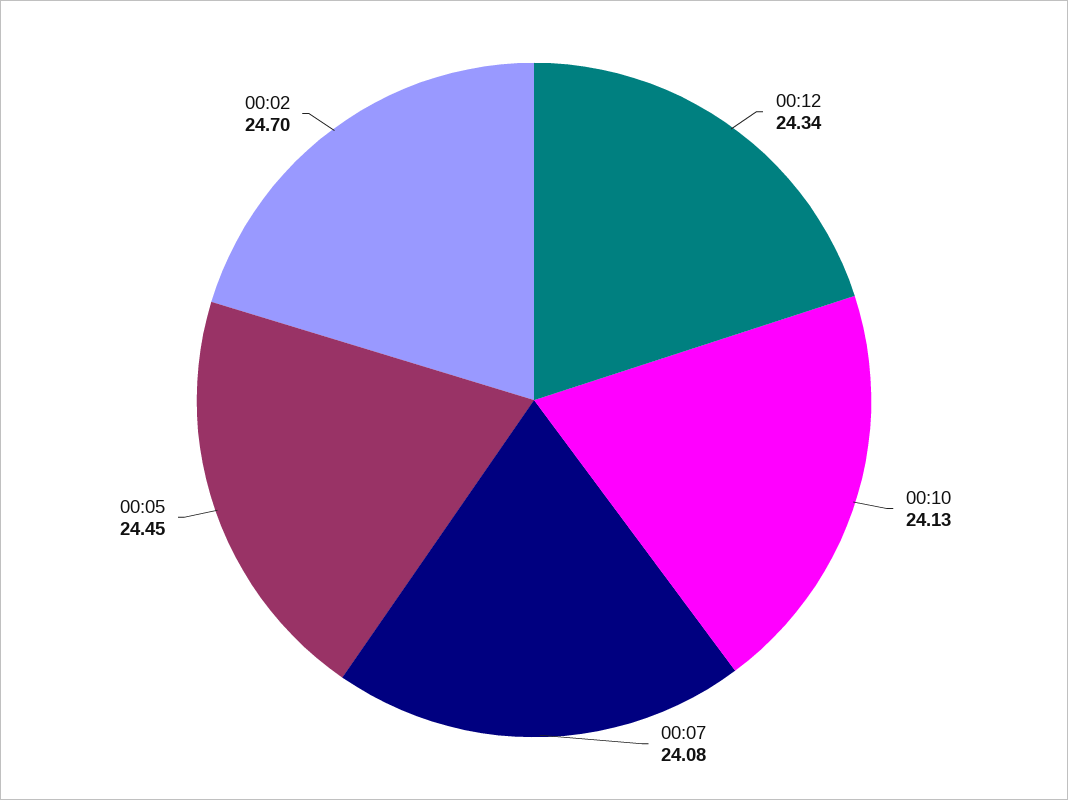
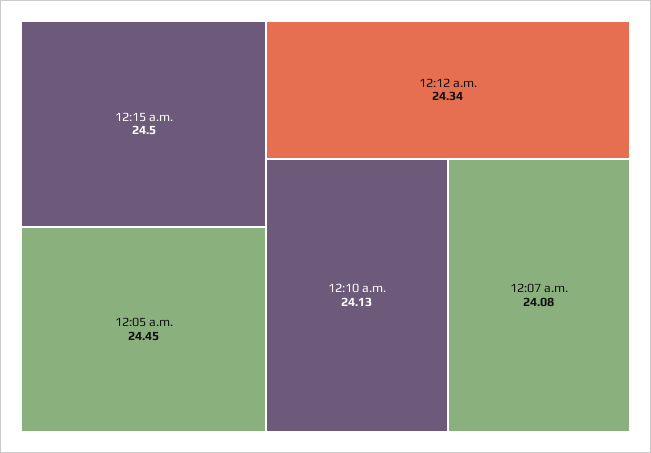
00:02: 24.7 -> none
12:15 a.m.: none -> 24.5

